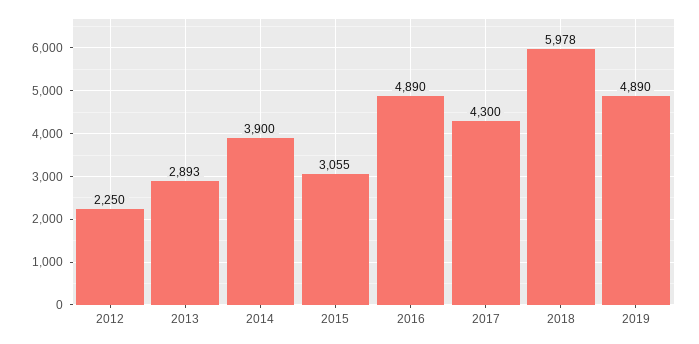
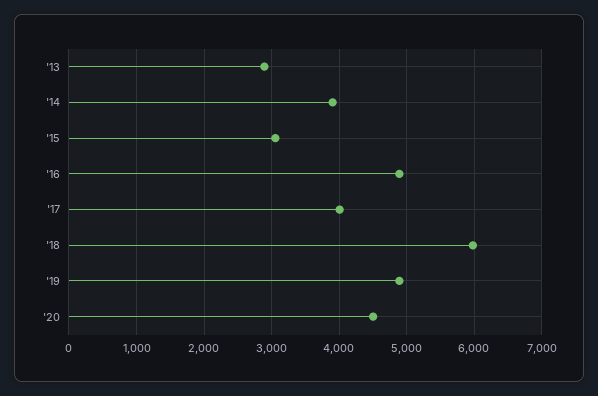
2012: 2250 -> none
2017: 4300 -> 4000
'20: none -> 4500

